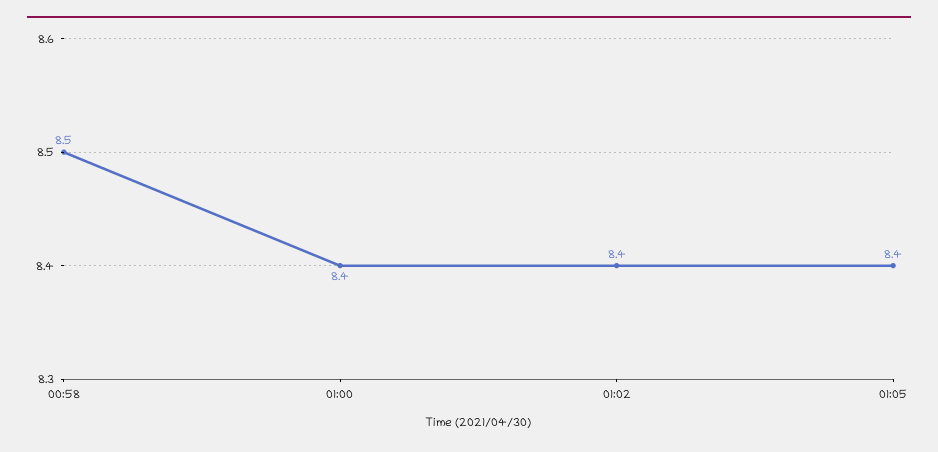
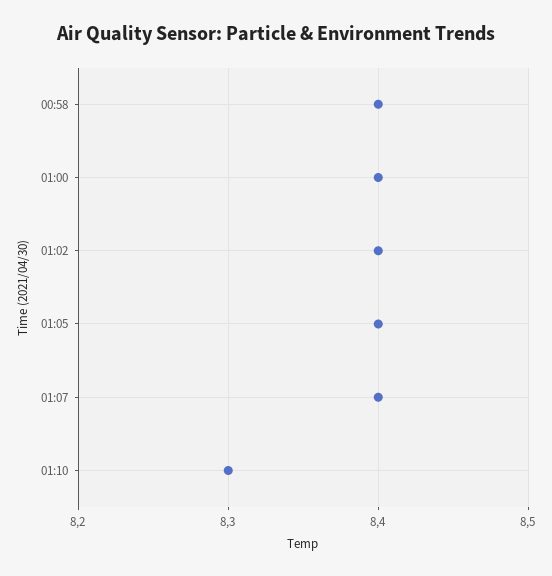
00:58: 8.5 -> 8.4
01:07: none -> 8.4
01:10: none -> 8.3

